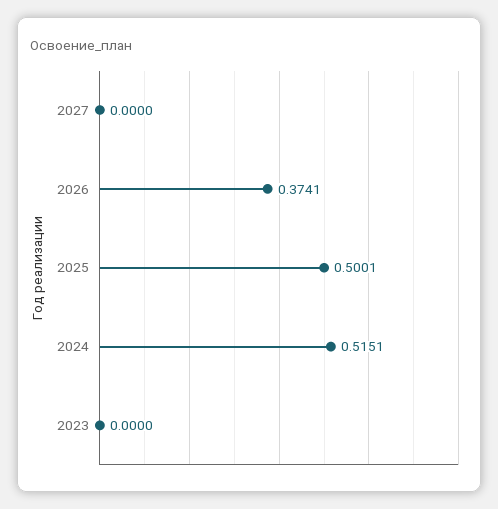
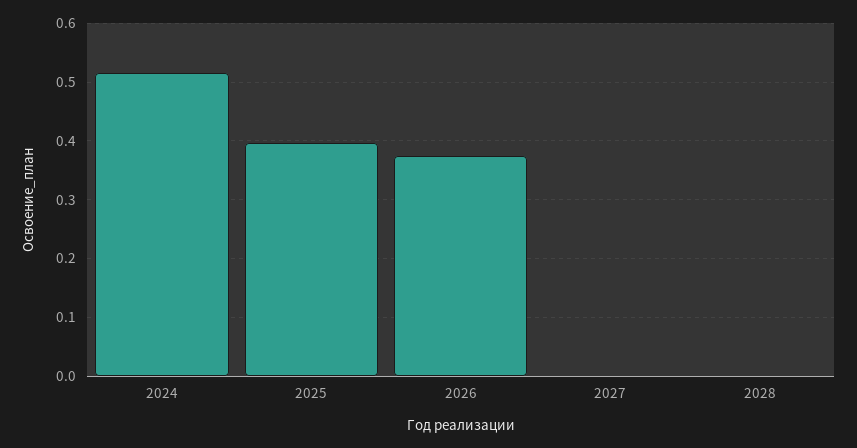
2025: 0.5001 -> 0.4
2023: 0 -> none
2028: none -> 0

